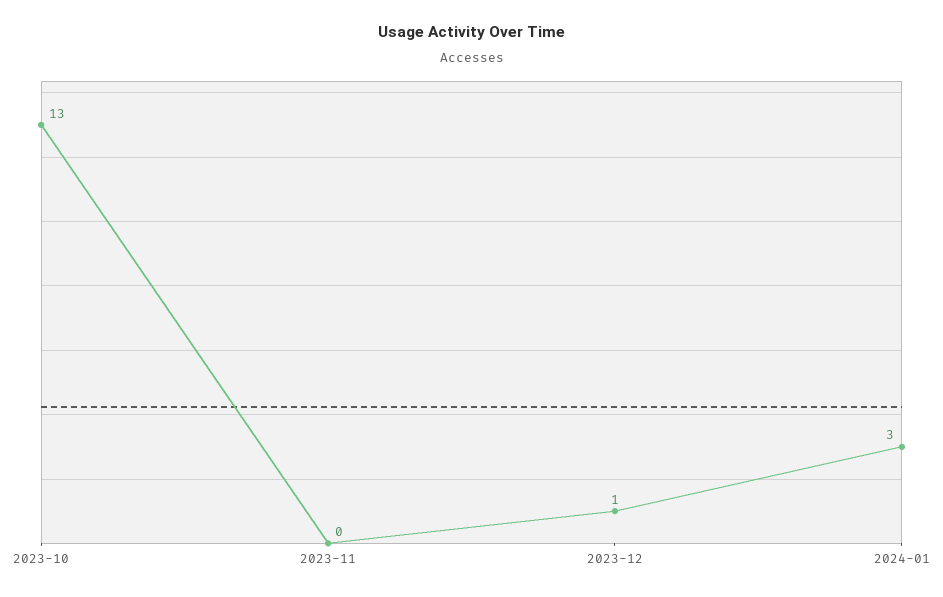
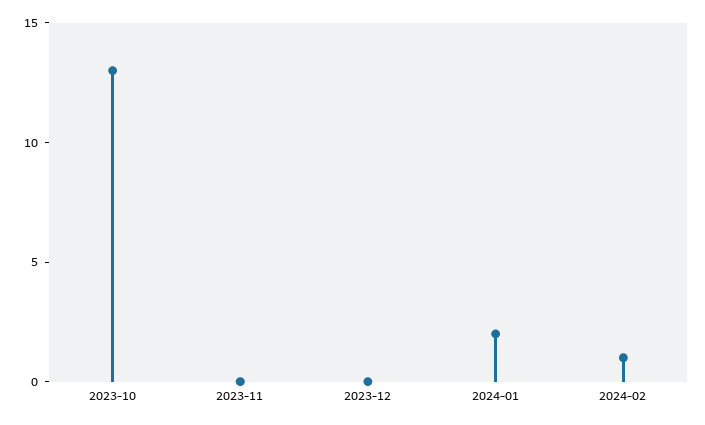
2023-12: 1 -> 0
2024-01: 3 -> 2
2024-02: none -> 1

